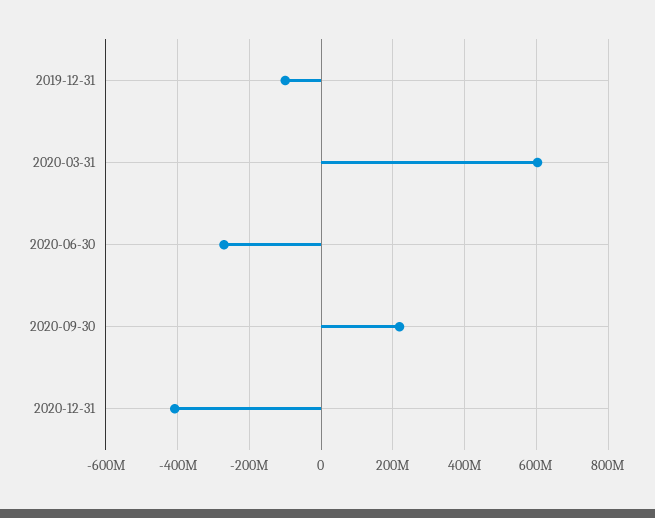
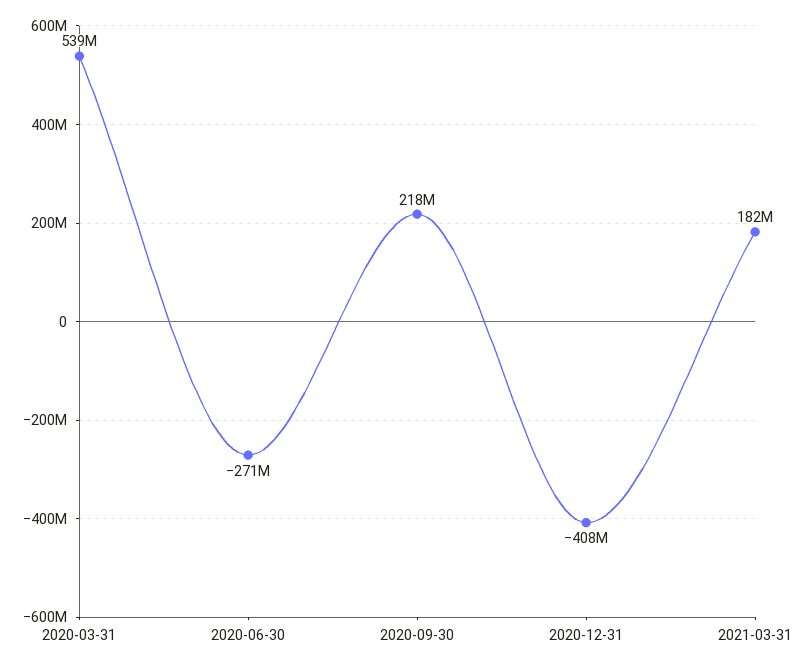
2019-12-31: -100000000 -> none
2020-03-31: 600000000 -> 539000000
2021-03-31: none -> 182000000

